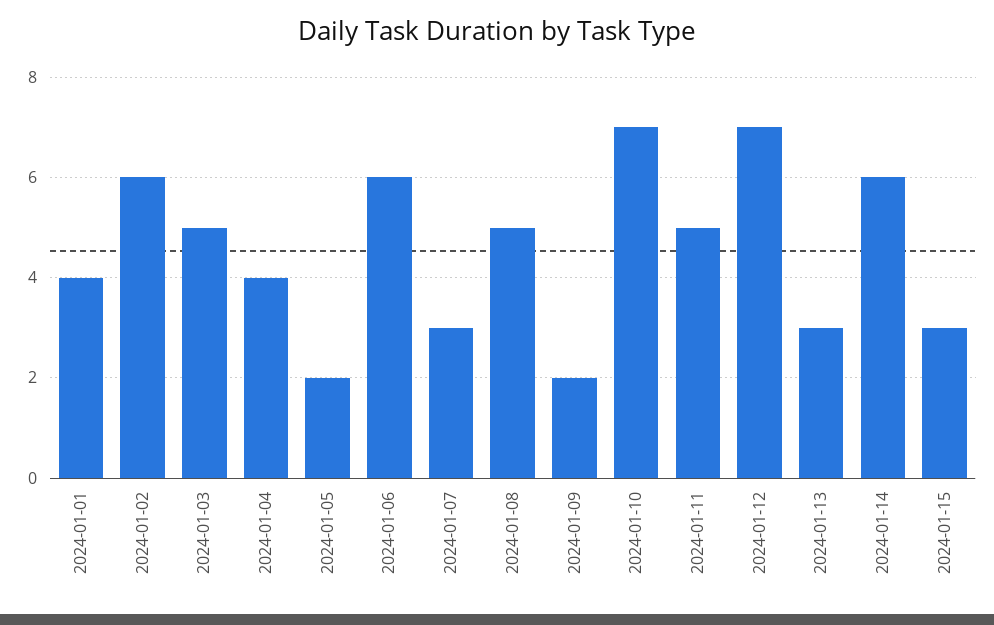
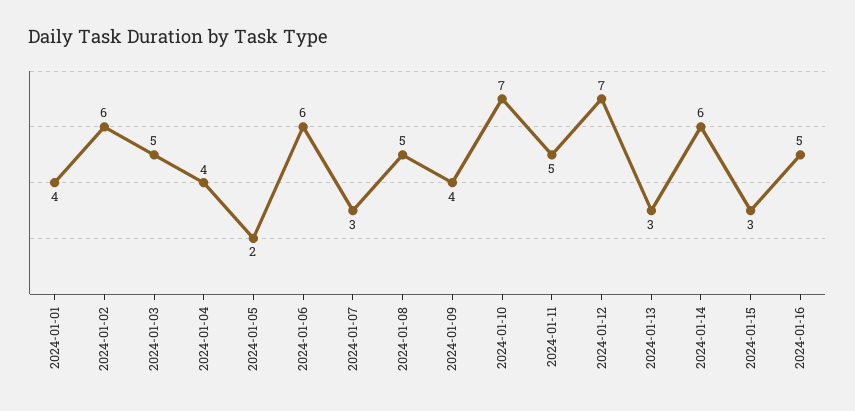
2024-01-09: 2 -> 4
2024-01-16: none -> 5

